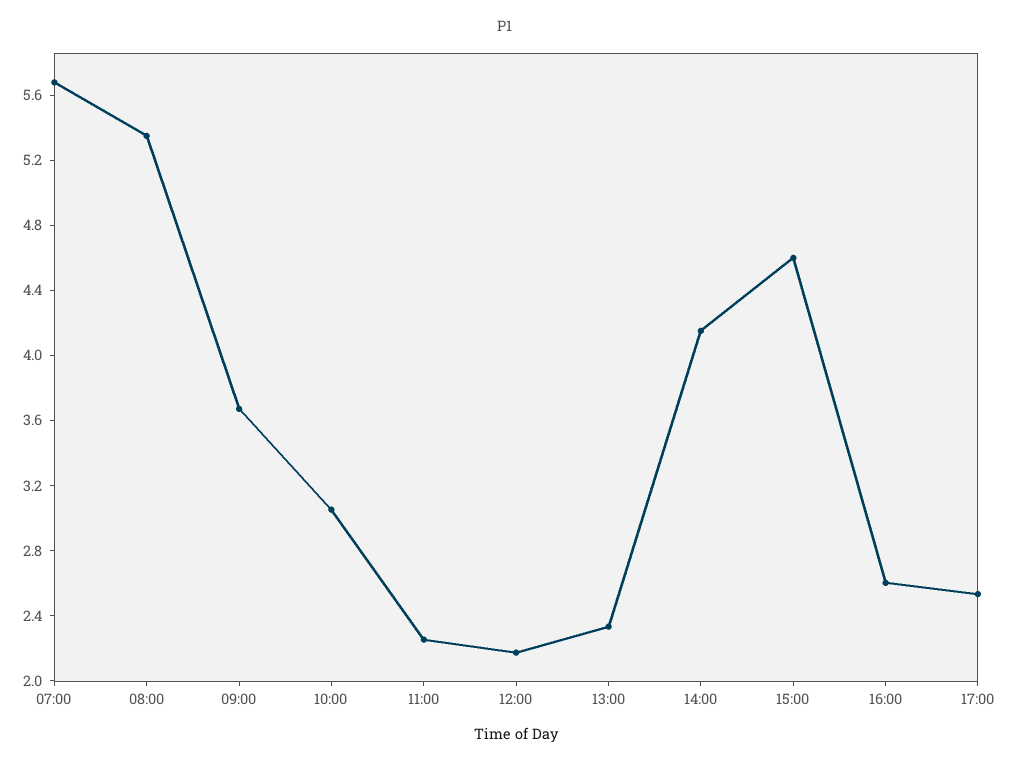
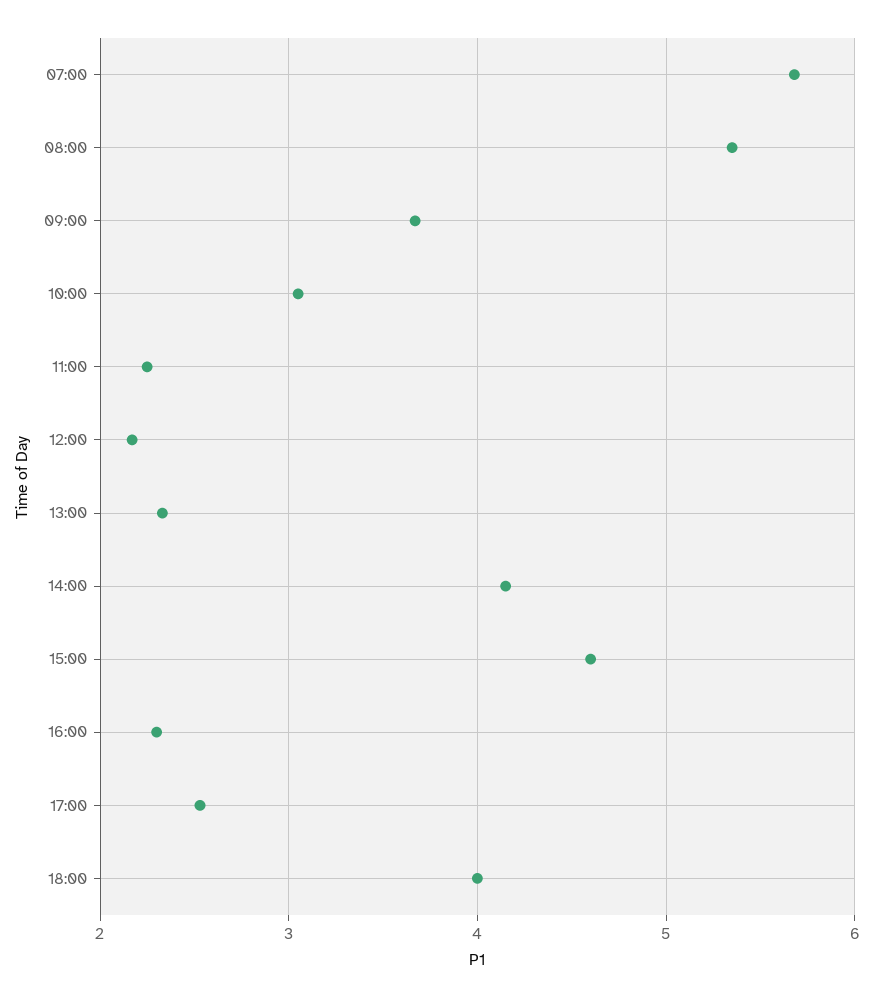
16:00: 2.6 -> 2.3
18:00: none -> 4

